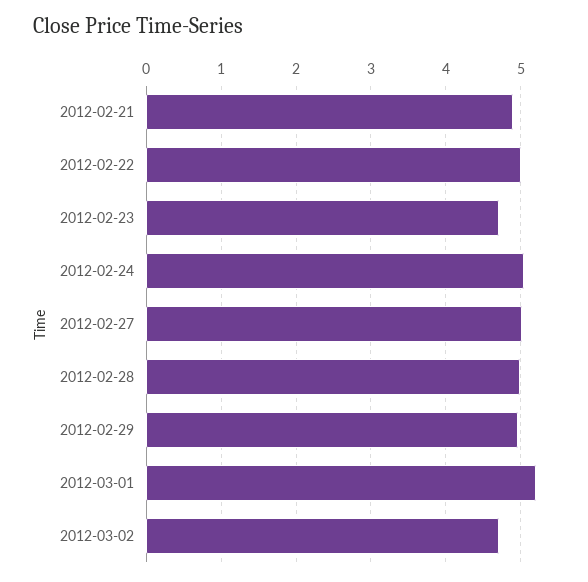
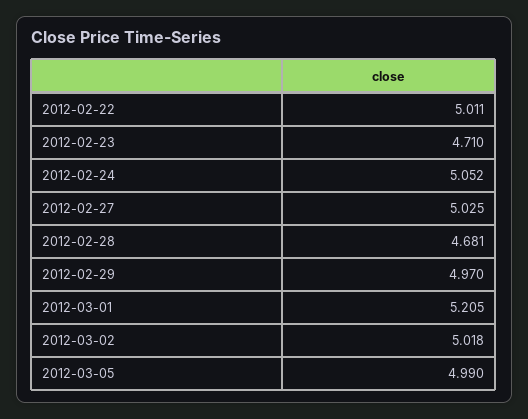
2012-02-21: 4.9 -> none
2012-02-28: 5 -> 4.681
2012-03-02: 4.7 -> 5.018
2012-03-05: none -> 4.99

